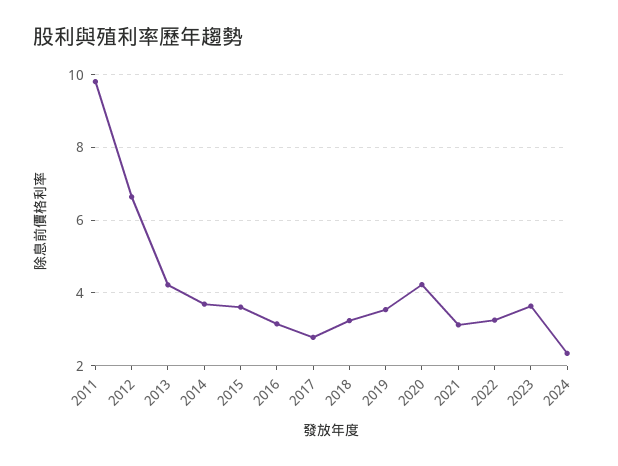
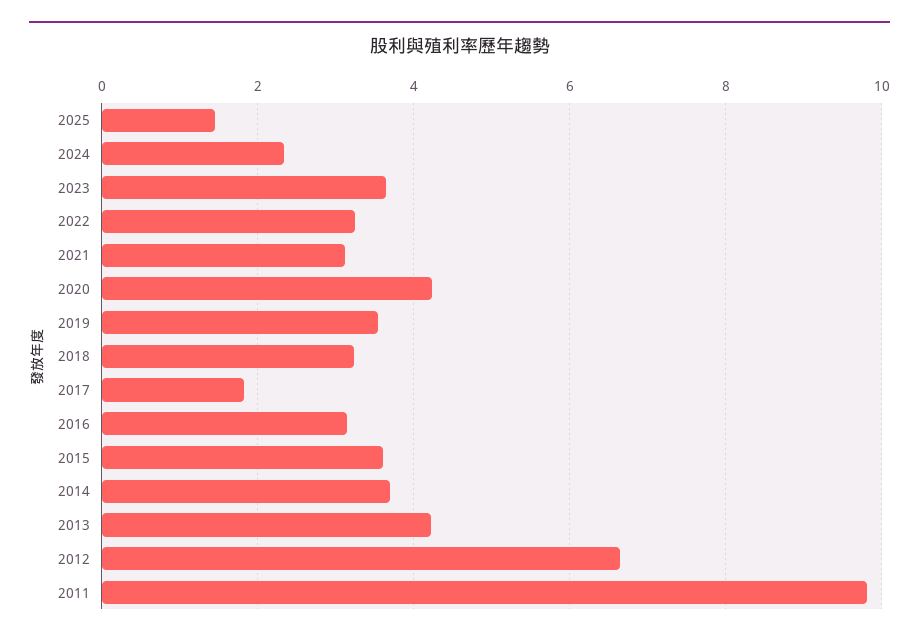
2017: 2.8 -> 1.8
2025: none -> 1.4

